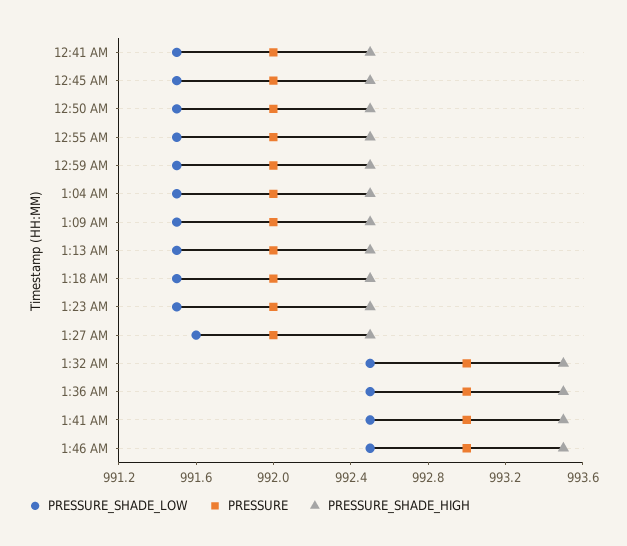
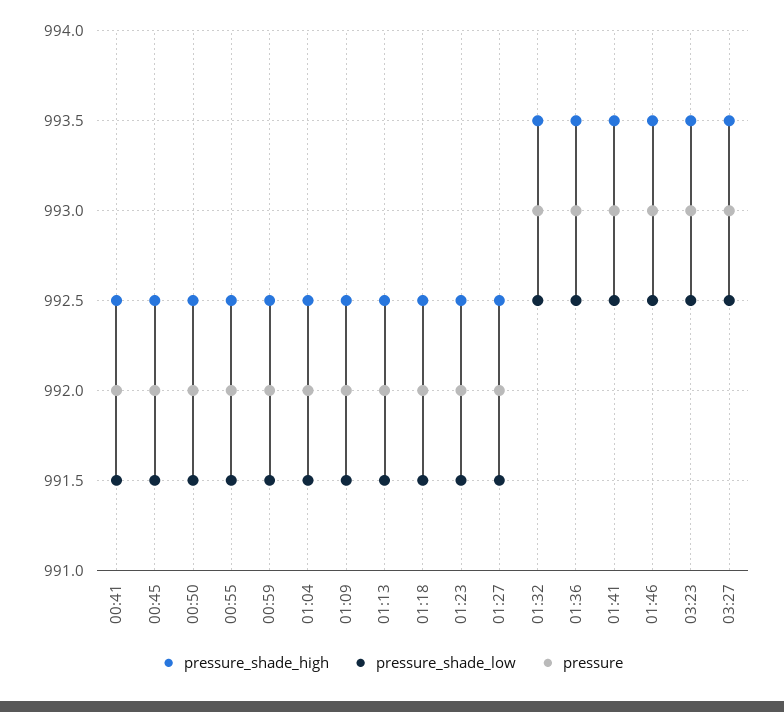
PRESSURE_SHADE_LOW, 1:27 AM: 991.6 -> 991.5
PRESSURE_SHADE_HIGH, 03:23: none -> 993.5
PRESSURE_SHADE_LOW, 03:23: none -> 992.5
PRESSURE, 03:23: none -> 993
PRESSURE_SHADE_HIGH, 03:27: none -> 993.5
PRESSURE_SHADE_LOW, 03:27: none -> 992.5
PRESSURE, 03:27: none -> 993

